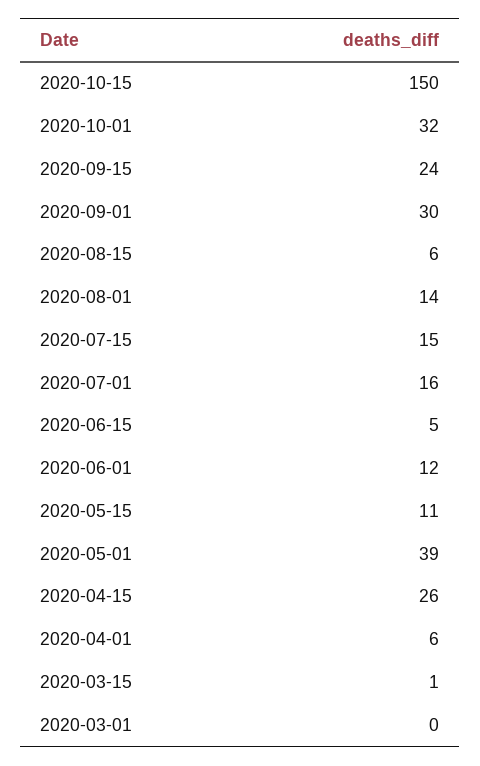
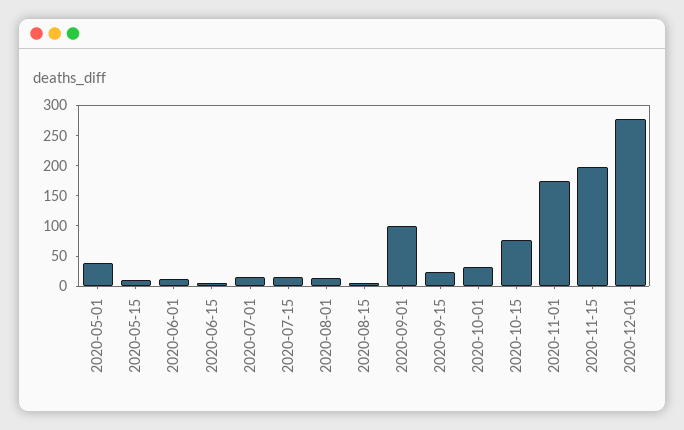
2020-10-15: 150 -> 75
2020-09-01: 30 -> 100
2020-04-15: 26 -> none
2020-04-01: 6 -> none
2020-03-15: 1 -> none
2020-03-01: 0 -> none
2020-11-01: none -> 175
2020-11-15: none -> 200
2020-12-01: none -> 275

